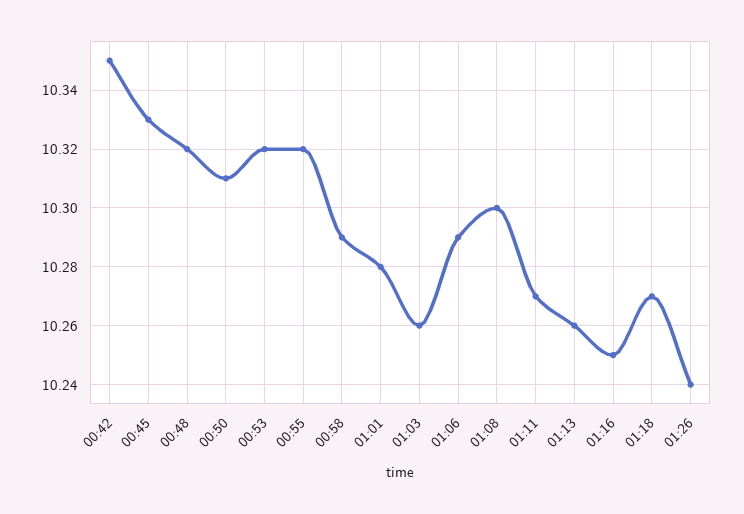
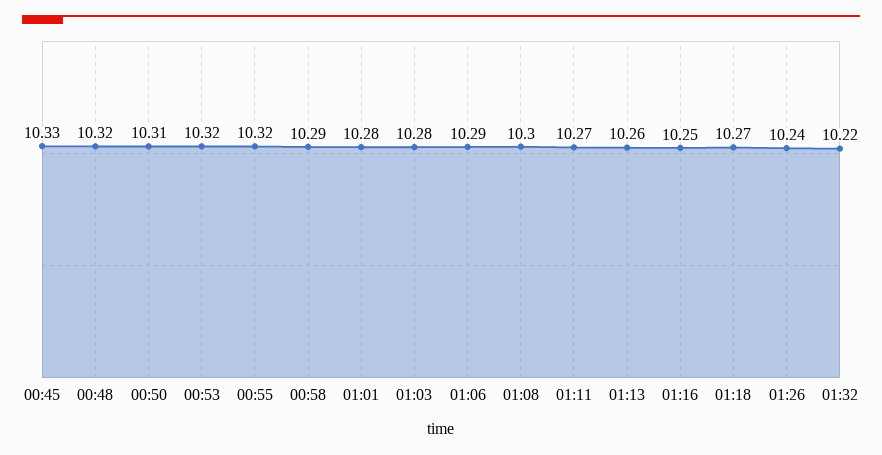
00:42: 10.35 -> none
01:03: 10.26 -> 10.28
01:32: none -> 10.22

